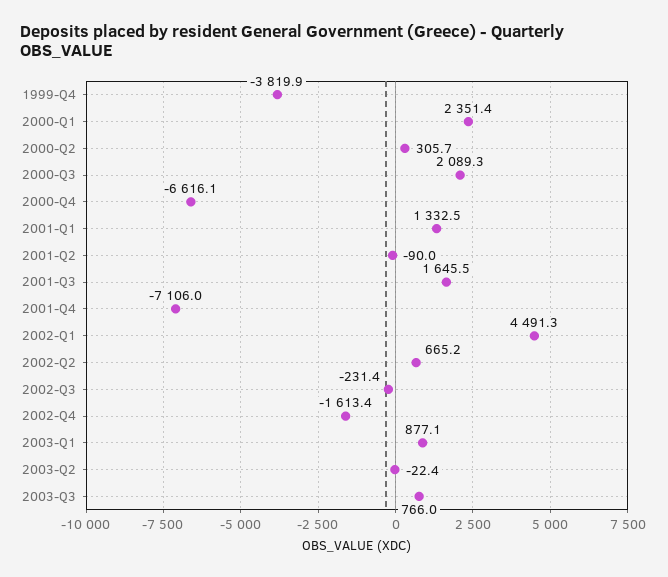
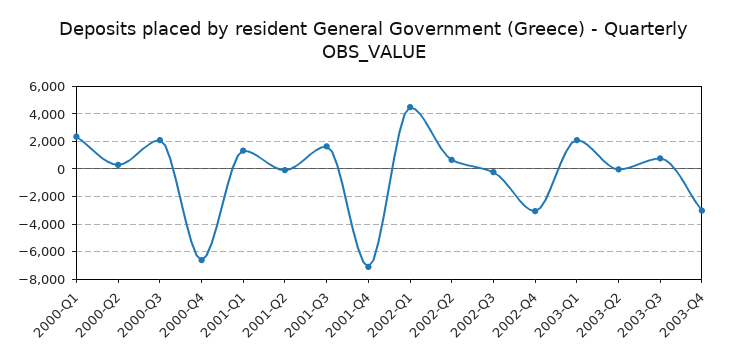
1999-Q4: -3819.9 -> none
2002-Q4: -1613.4 -> -3000
2003-Q1: 877.1 -> 2000
2003-Q4: none -> -3000

